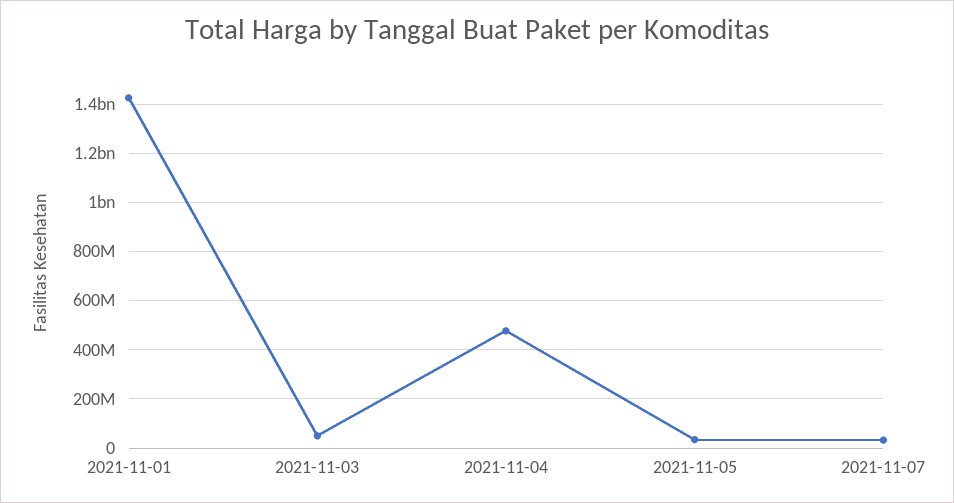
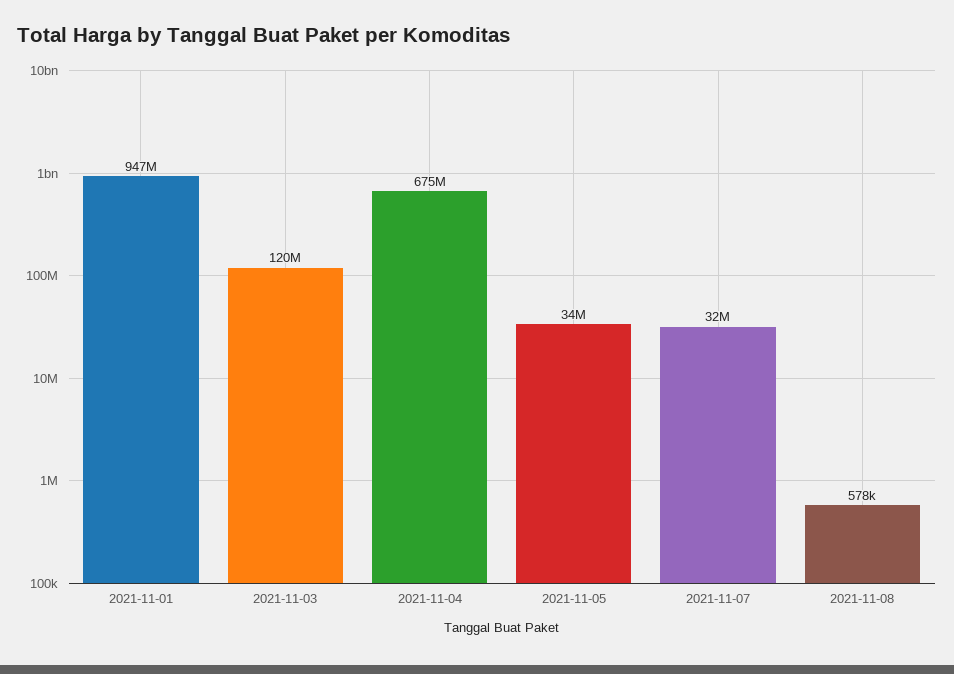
2021-11-01: 1425000000 -> 947000000
2021-11-03: 50000000 -> 120000000
2021-11-04: 475000000 -> 675000000
2021-11-08: none -> 578000

